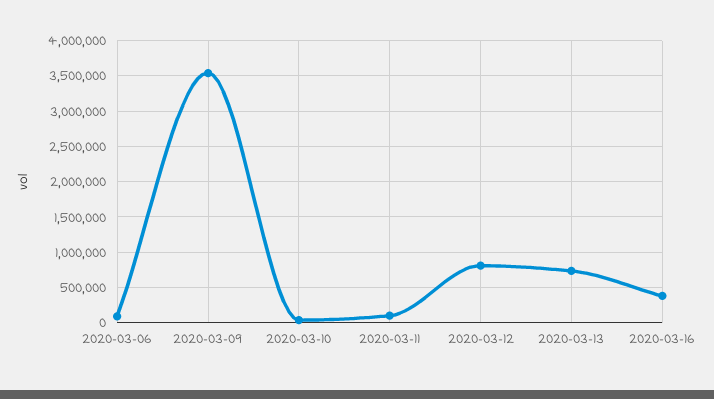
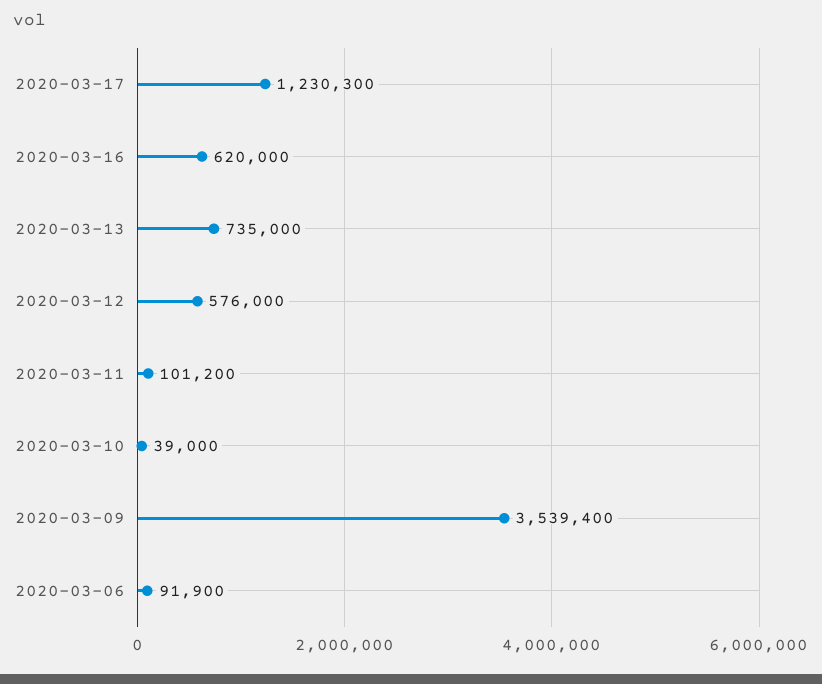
2020-03-12: 800000 -> 576000
2020-03-16: 400000 -> 620000
2020-03-17: none -> 1230300

